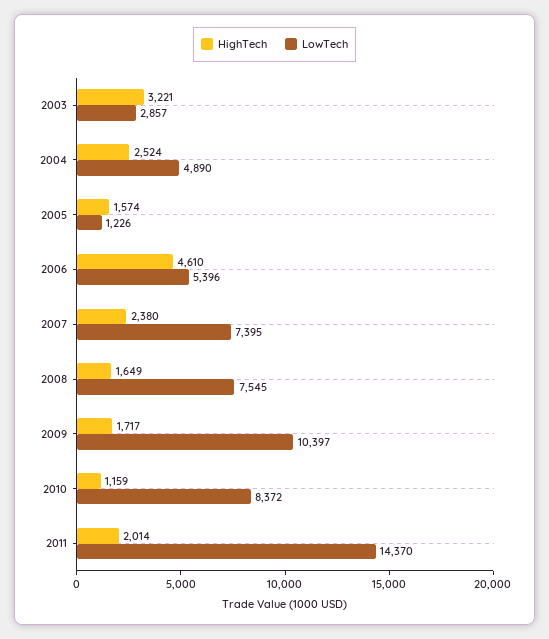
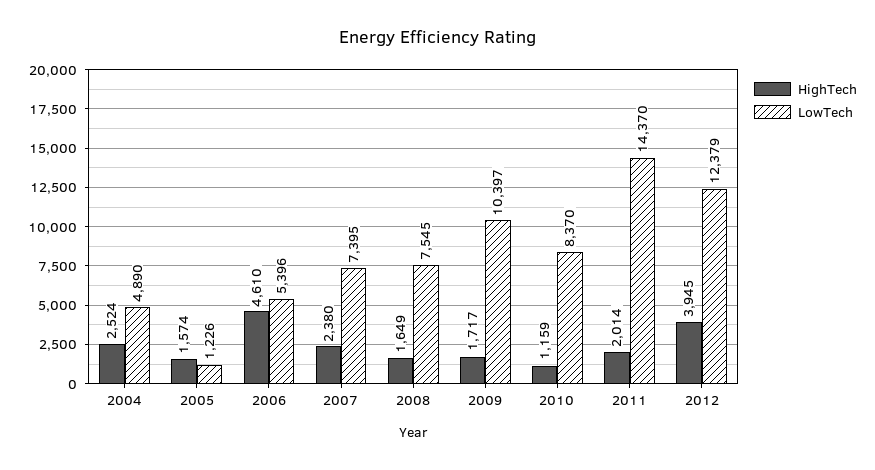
HighTech, 2003: 3221 -> none
LowTech, 2003: 2857 -> none
LowTech, 2010: 8372 -> 8370
HighTech, 2012: none -> 3945
LowTech, 2012: none -> 12379

